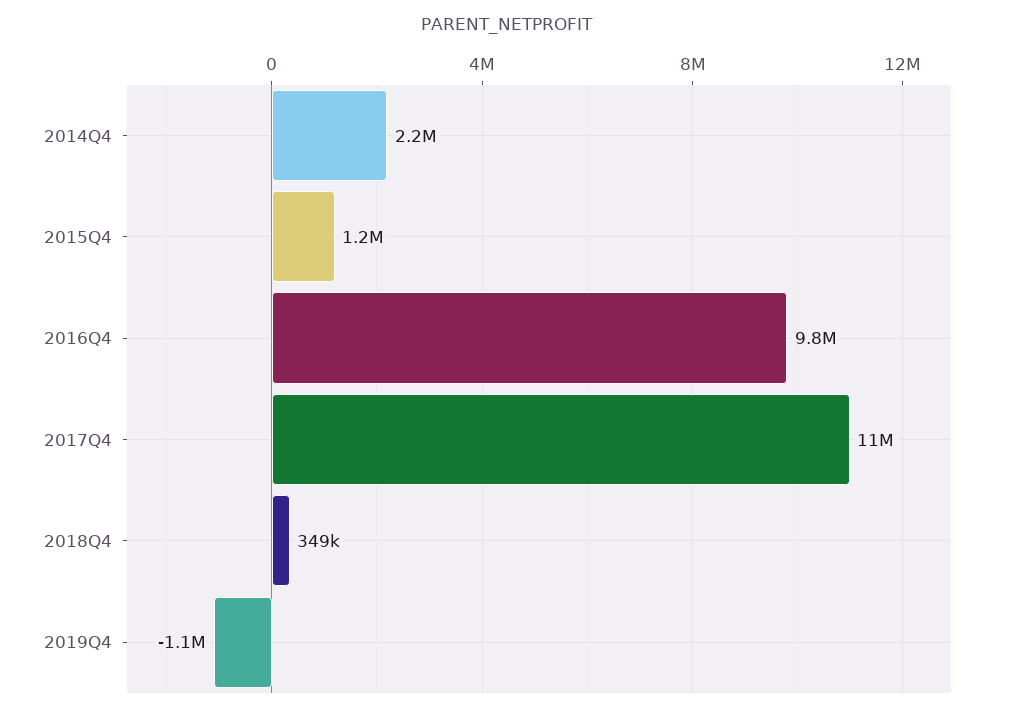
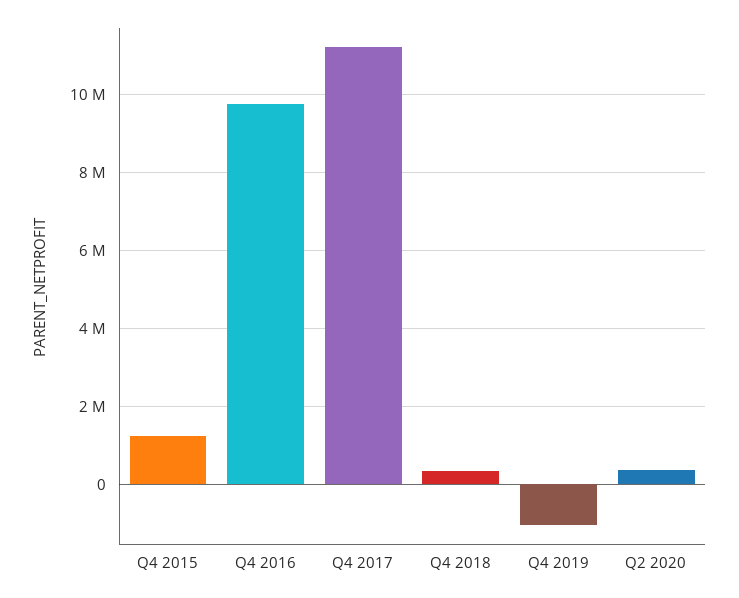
2014Q4: 2200000 -> none
Q2 2020: none -> 400000

